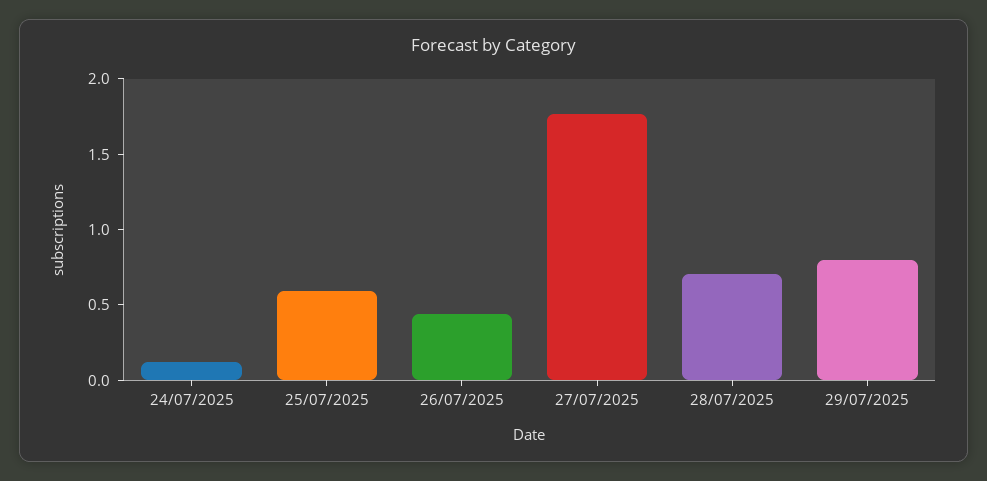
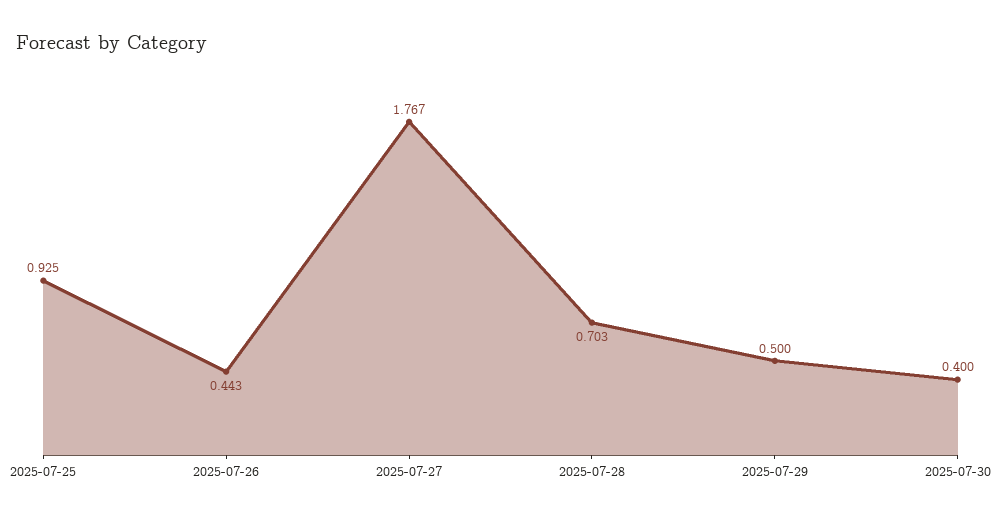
24/07/2025: 0.1 -> none
25/07/2025: 0.6 -> 0.925
29/07/2025: 0.8 -> 0.5
2025-07-30: none -> 0.4

